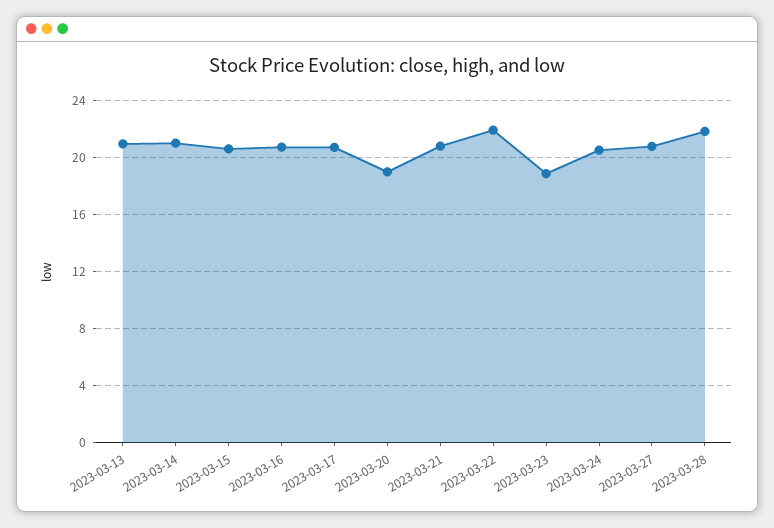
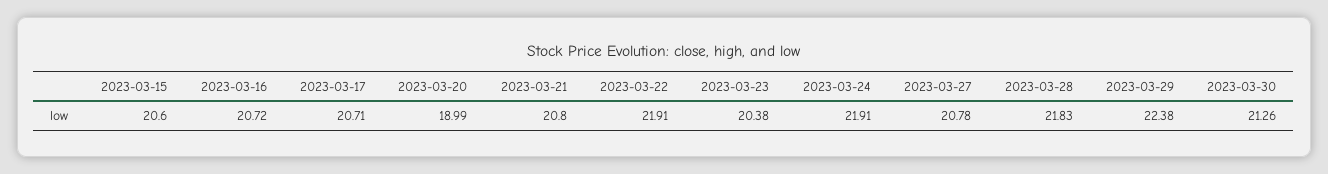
2023-03-13: 21 -> none
2023-03-14: 21 -> none
2023-03-23: 19 -> 20.38
2023-03-24: 20.5 -> 21.91
2023-03-29: none -> 22.38
2023-03-30: none -> 21.26

